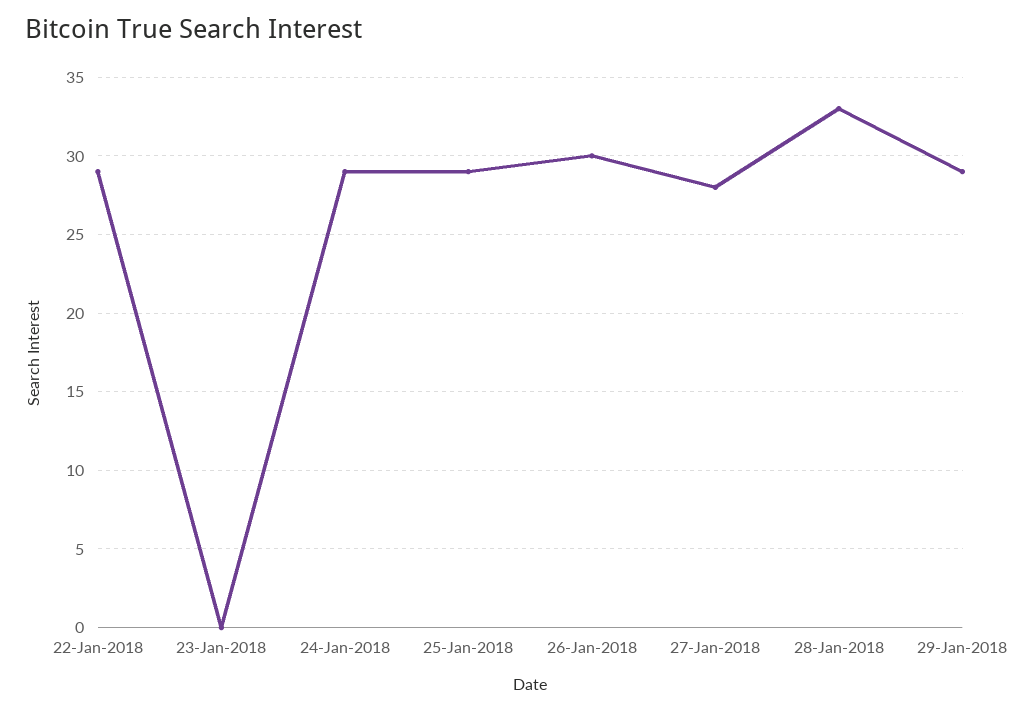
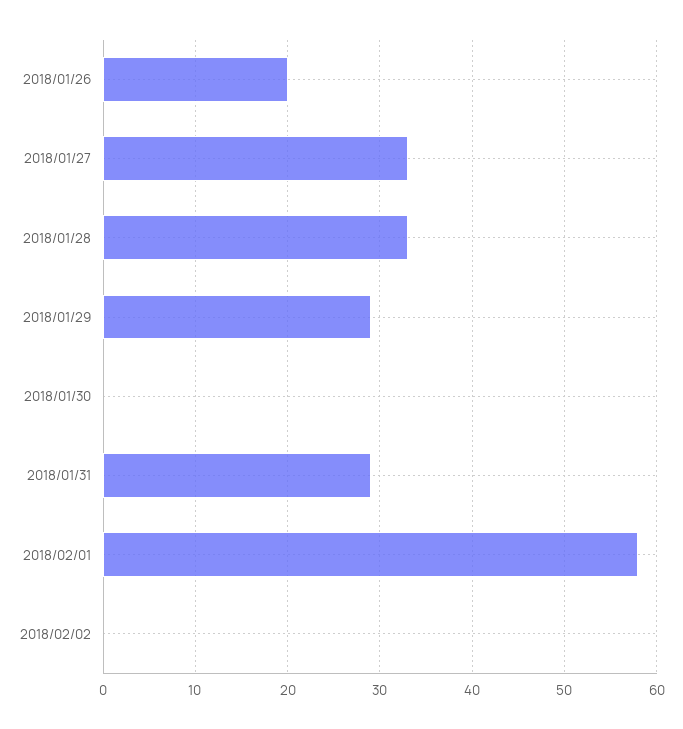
22-Jan-2018: 29 -> none
23-Jan-2018: 0 -> none
24-Jan-2018: 29 -> none
25-Jan-2018: 29 -> none
26-Jan-2018: 30 -> 20
27-Jan-2018: 28 -> 33
2018/01/30: none -> 0
2018/01/31: none -> 29
2018/02/01: none -> 58
2018/02/02: none -> 0

